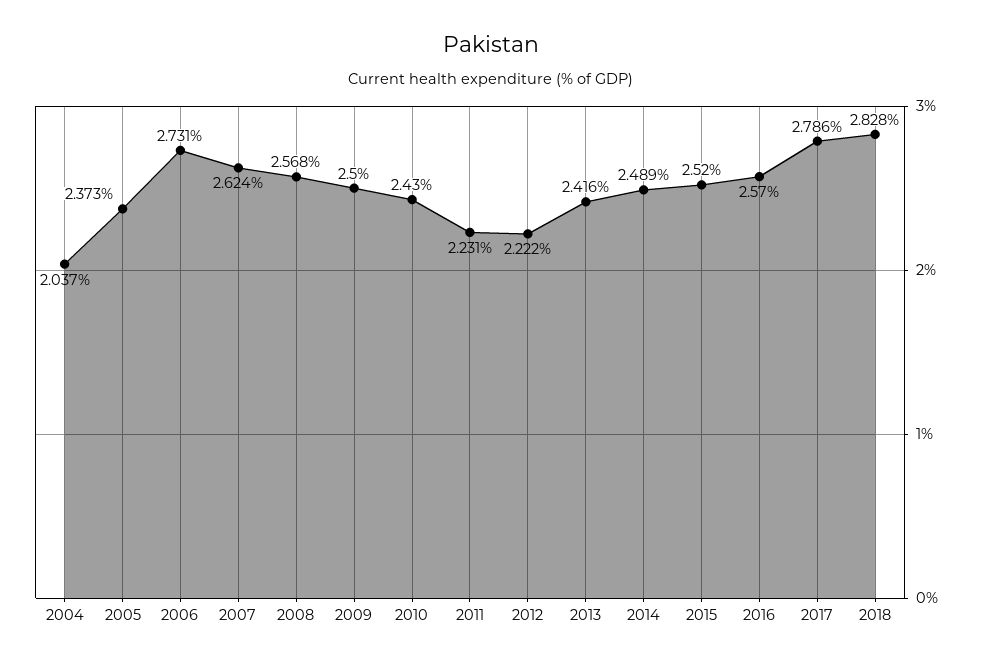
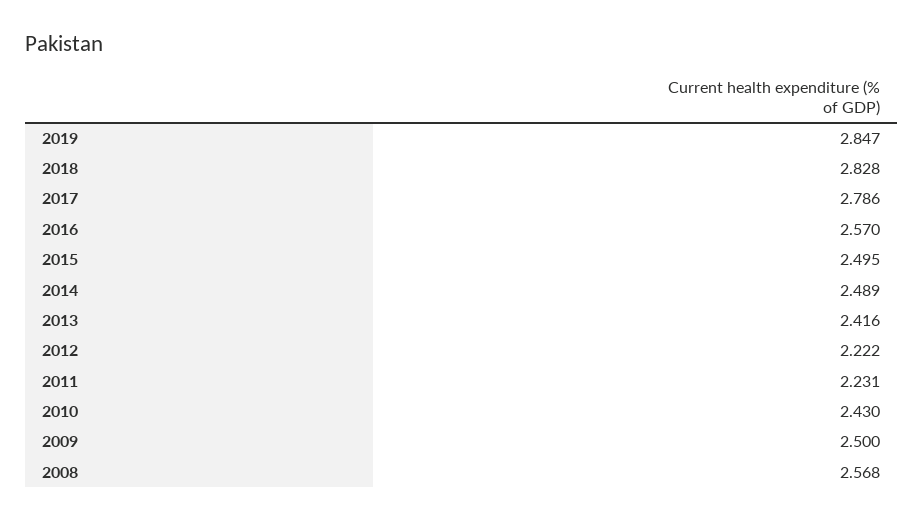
2004: 2.037 -> none
2005: 2.373 -> none
2006: 2.731 -> none
2007: 2.624 -> none
2015: 2.52 -> 2.495
2019: none -> 2.847

